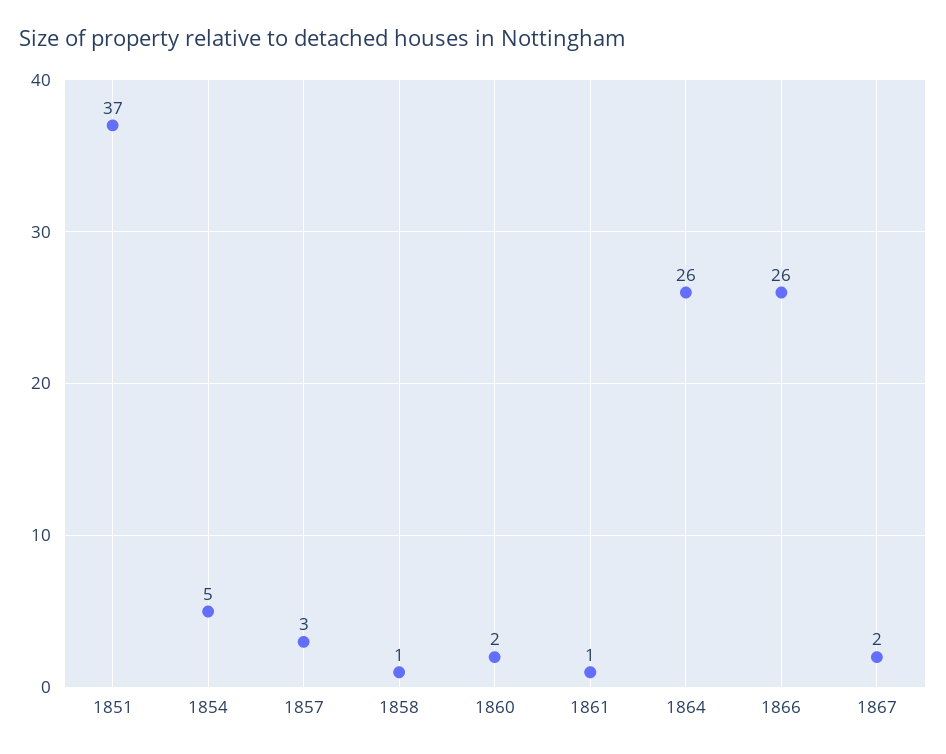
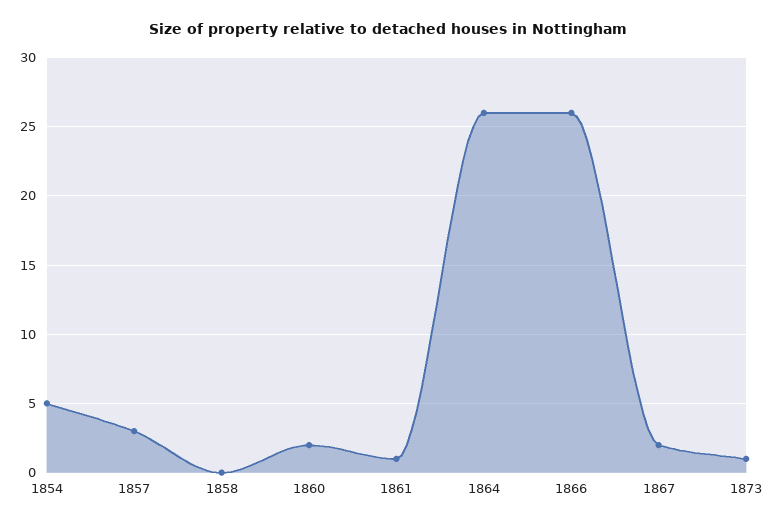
1851: 37 -> none
1858: 1 -> 0
1873: none -> 1

